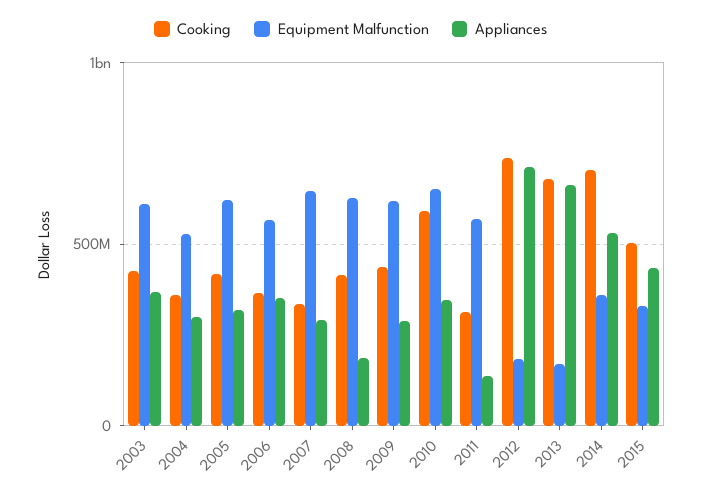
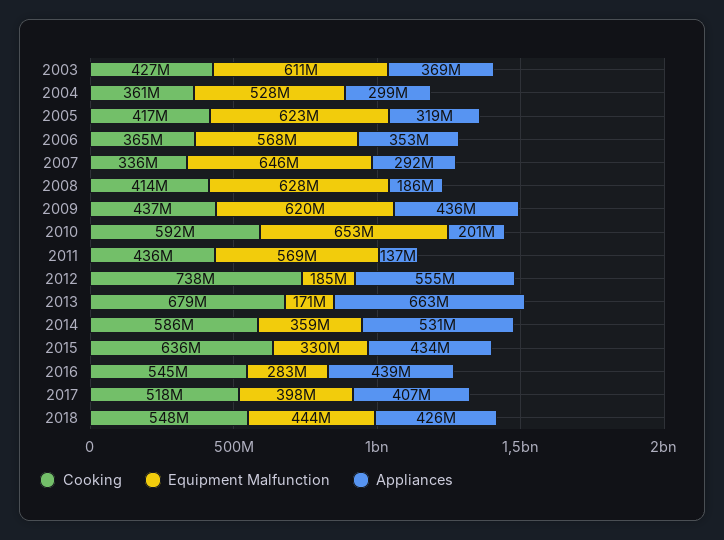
Appliances, 2009: 300000000 -> 436000000
Appliances, 2010: 350000000 -> 201000000
Cooking, 2011: 300000000 -> 436000000
Appliances, 2012: 700000000 -> 555000000
Cooking, 2014: 700000000 -> 586000000
Cooking, 2015: 500000000 -> 636000000
Cooking, 2016: none -> 545000000
Equipment Malfunction, 2016: none -> 283000000
Appliances, 2016: none -> 439000000
Cooking, 2017: none -> 518000000
Equipment Malfunction, 2017: none -> 398000000
Appliances, 2017: none -> 407000000
Cooking, 2018: none -> 548000000
Equipment Malfunction, 2018: none -> 444000000
Appliances, 2018: none -> 426000000

